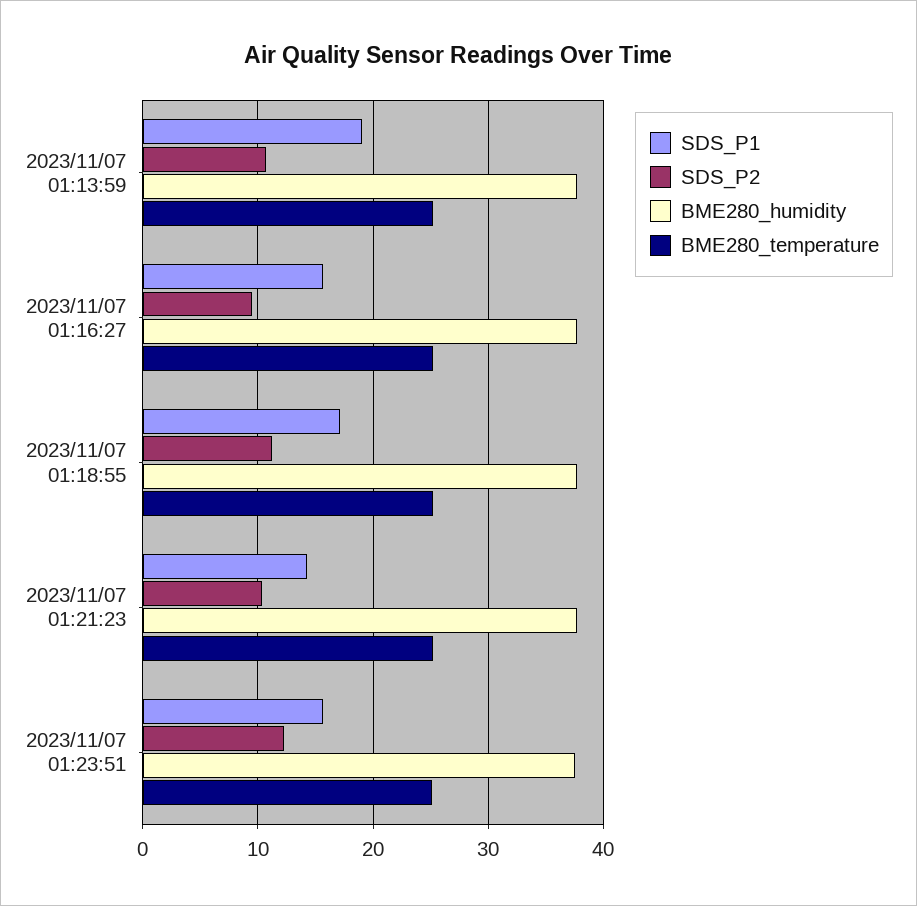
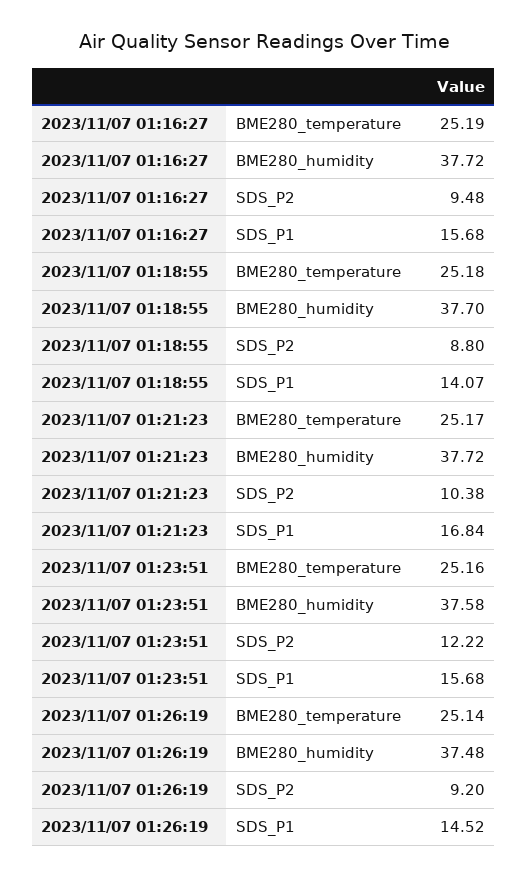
SDS_P1, 2023/11/07 01:13:59: 19 -> none
SDS_P2, 2023/11/07 01:13:59: 11 -> none
BME280_humidity, 2023/11/07 01:13:59: 38 -> none
BME280_temperature, 2023/11/07 01:13:59: 25 -> none
SDS_P1, 2023/11/07 01:18:55: 17 -> 14.07
SDS_P2, 2023/11/07 01:18:55: 11 -> 8.8
SDS_P1, 2023/11/07 01:21:23: 14 -> 16.84
BME280_temperature, 2023/11/07 01:26:19: none -> 25.14
BME280_humidity, 2023/11/07 01:26:19: none -> 37.48
SDS_P2, 2023/11/07 01:26:19: none -> 9.2
SDS_P1, 2023/11/07 01:26:19: none -> 14.52

